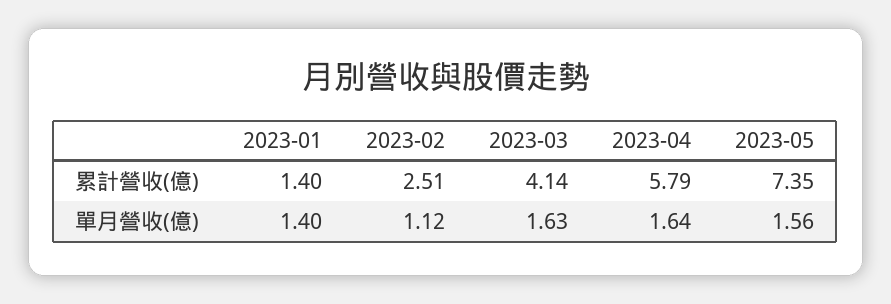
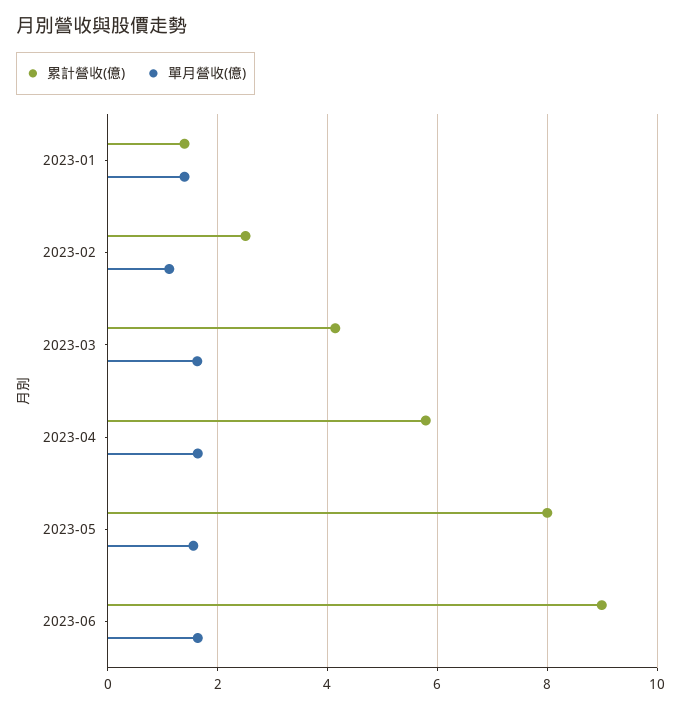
累計營收(億), 2023-05: 7.35 -> 8
累計營收(億), 2023-06: none -> 9
單月營收(億), 2023-06: none -> 1.6

